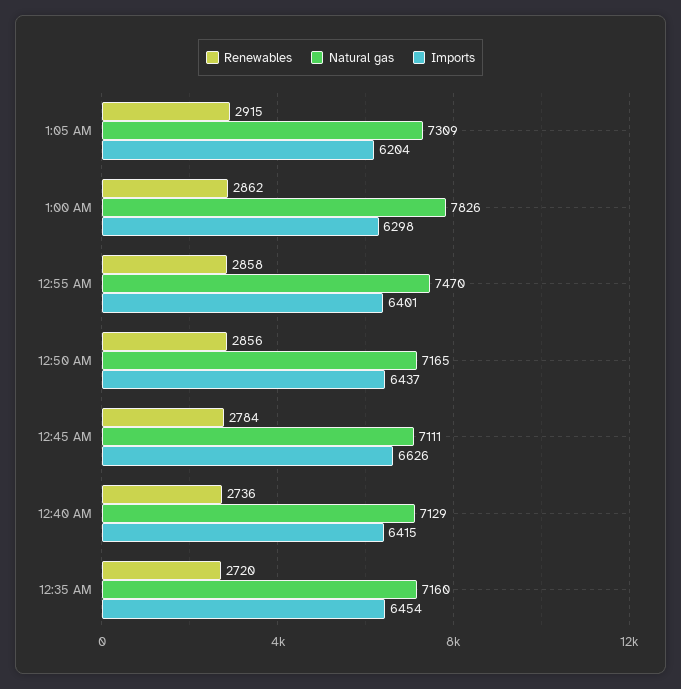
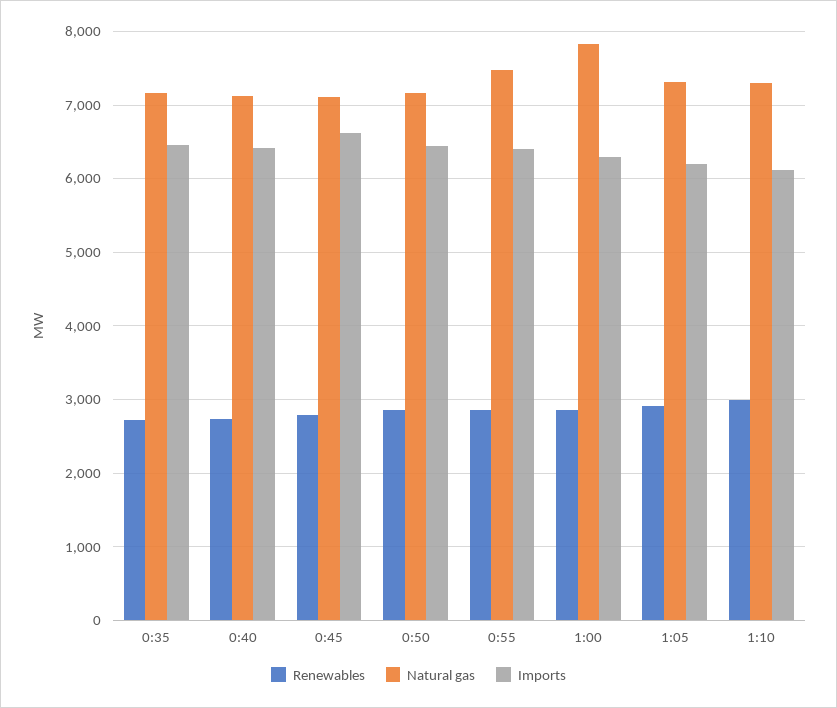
Renewables, 1:10: none -> 3000
Natural gas, 1:10: none -> 7300
Imports, 1:10: none -> 6100

